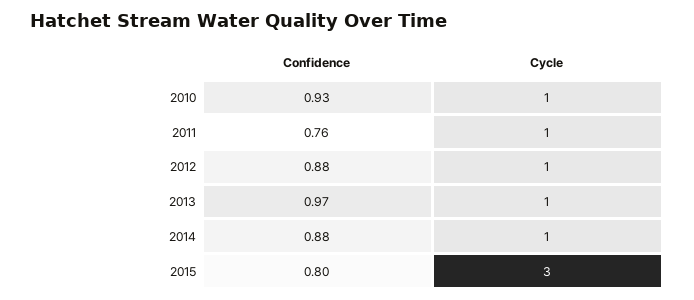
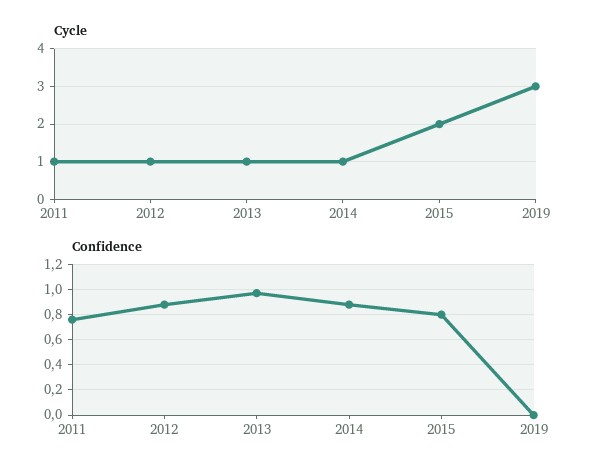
Confidence, 2010: 0.93 -> none
Cycle, 2010: 1 -> none
Cycle, 2015: 3 -> 2
Cycle, 2019: none -> 3
Confidence, 2019: none -> 0

